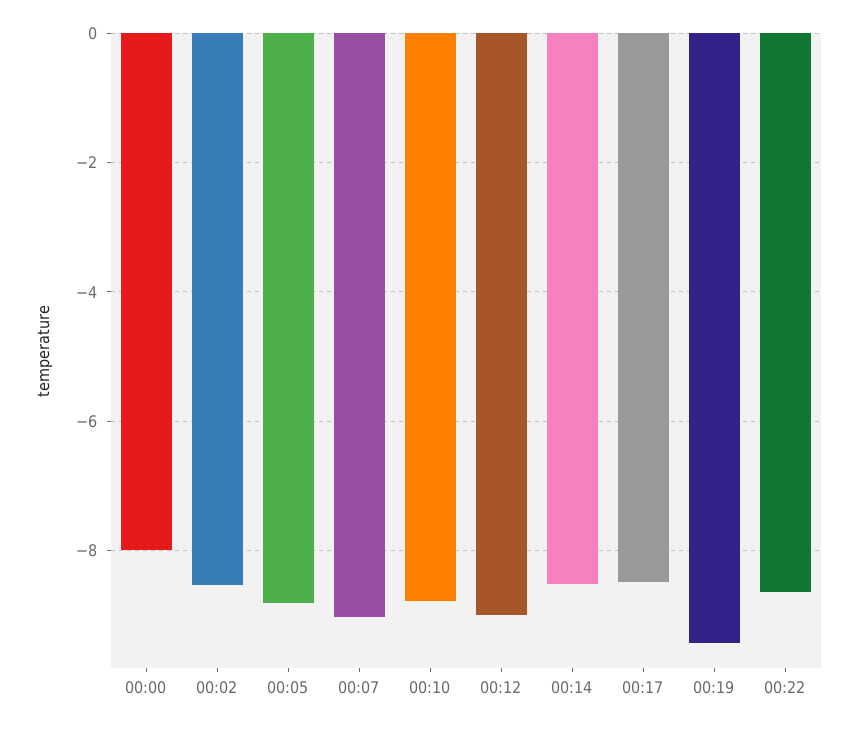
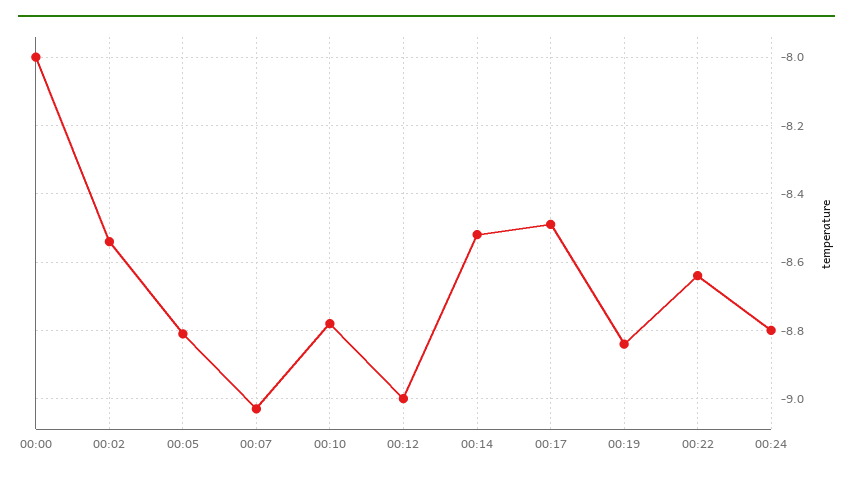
00:19: -9.4 -> -8.85
00:24: none -> -8.8

